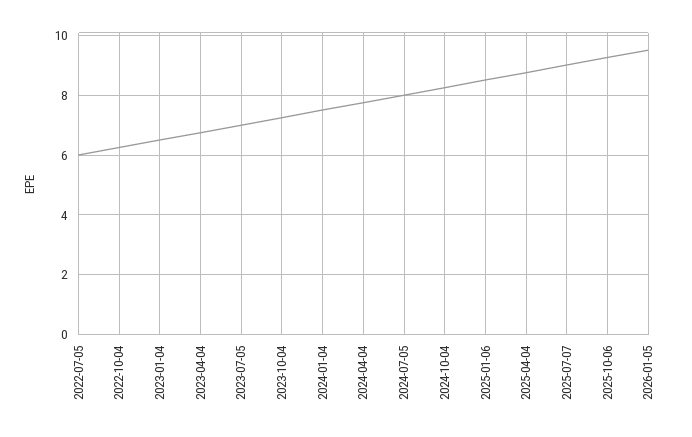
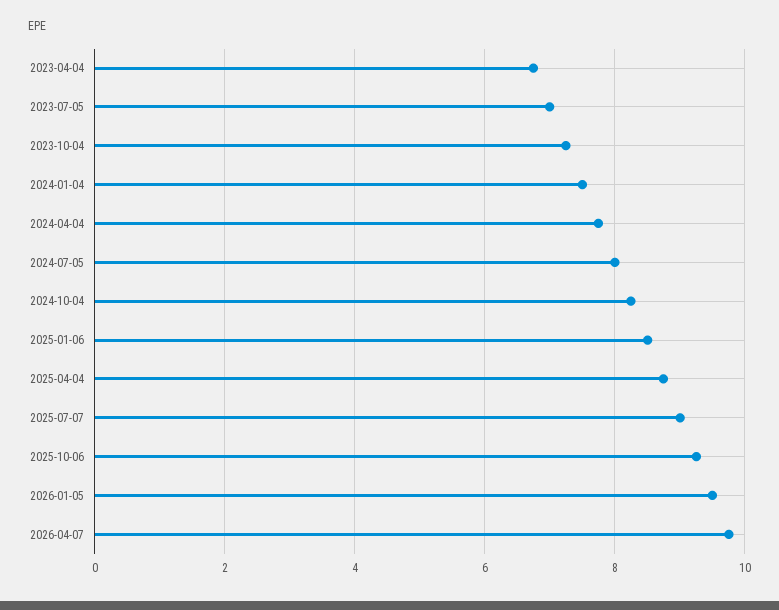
2022-07-05: 6 -> none
2022-10-04: 6.25 -> none
2023-01-04: 6.5 -> none
2026-04-07: none -> 9.8

